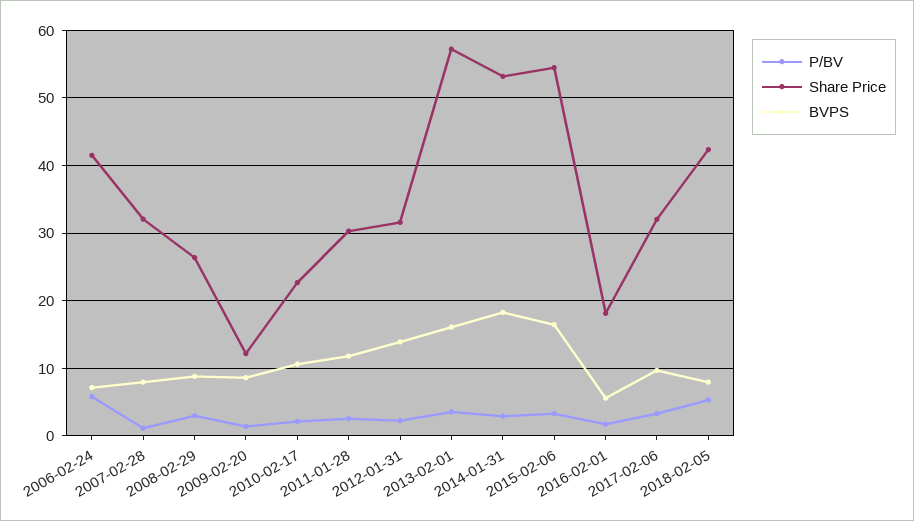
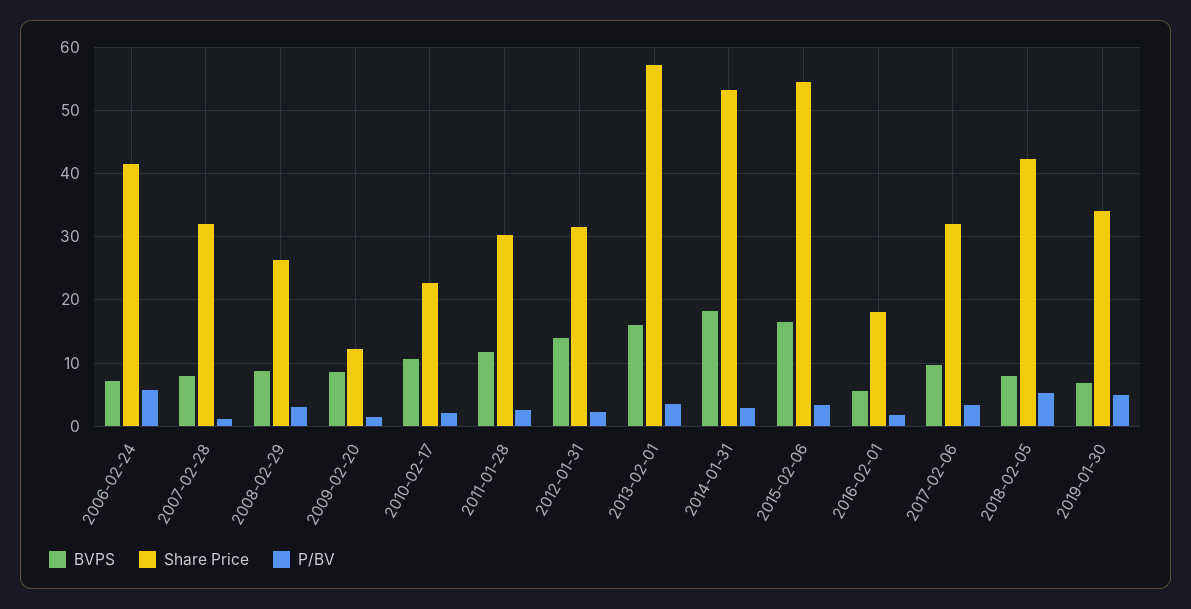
BVPS, 2019-01-30: none -> 7
Share Price, 2019-01-30: none -> 34
P/BV, 2019-01-30: none -> 5

